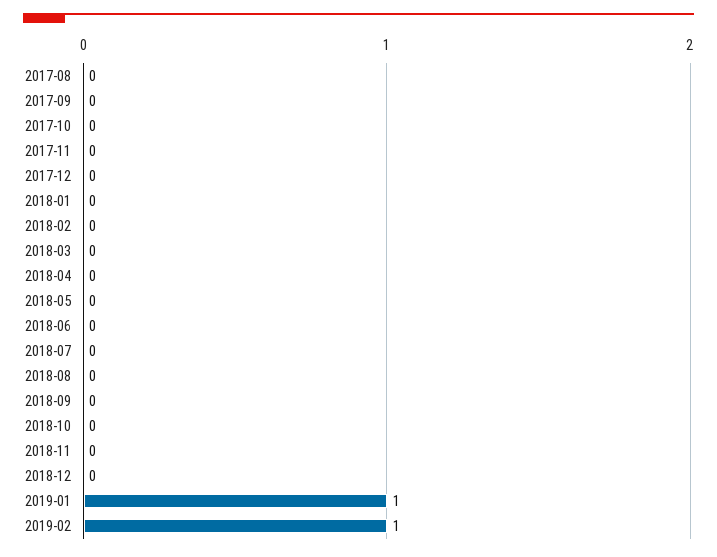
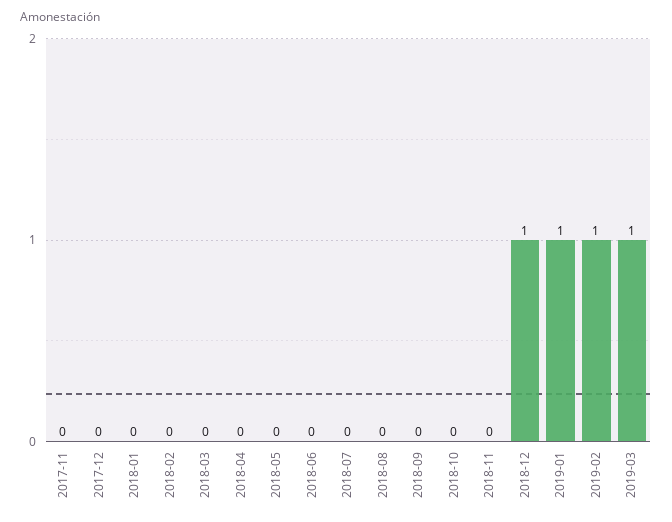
2017-08: 0 -> none
2017-09: 0 -> none
2017-10: 0 -> none
2018-12: 0 -> 1
2019-03: none -> 1

